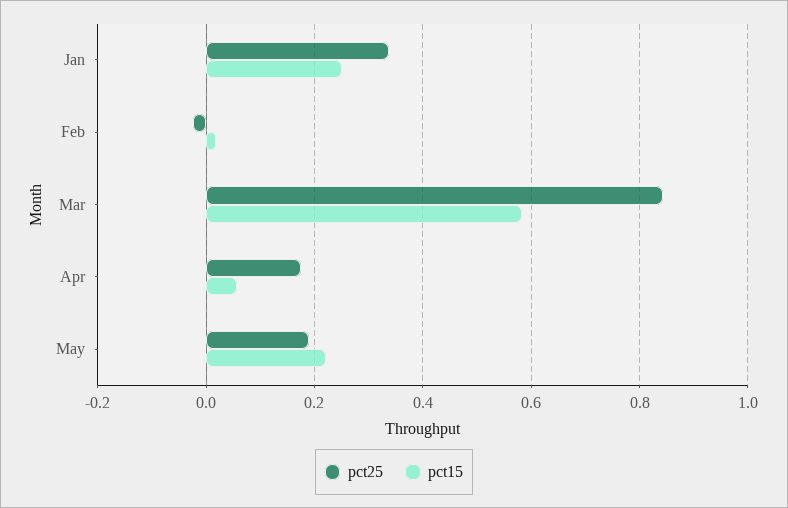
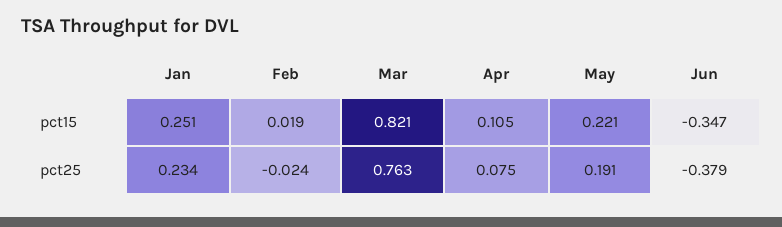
pct25, Jan: 0.34 -> 0.234
pct25, Mar: 0.84 -> 0.763
pct15, Mar: 0.58 -> 0.821
pct25, Apr: 0.18 -> 0.075
pct15, Apr: 0.06 -> 0.105
pct15, Jun: none -> -0.347
pct25, Jun: none -> -0.379

